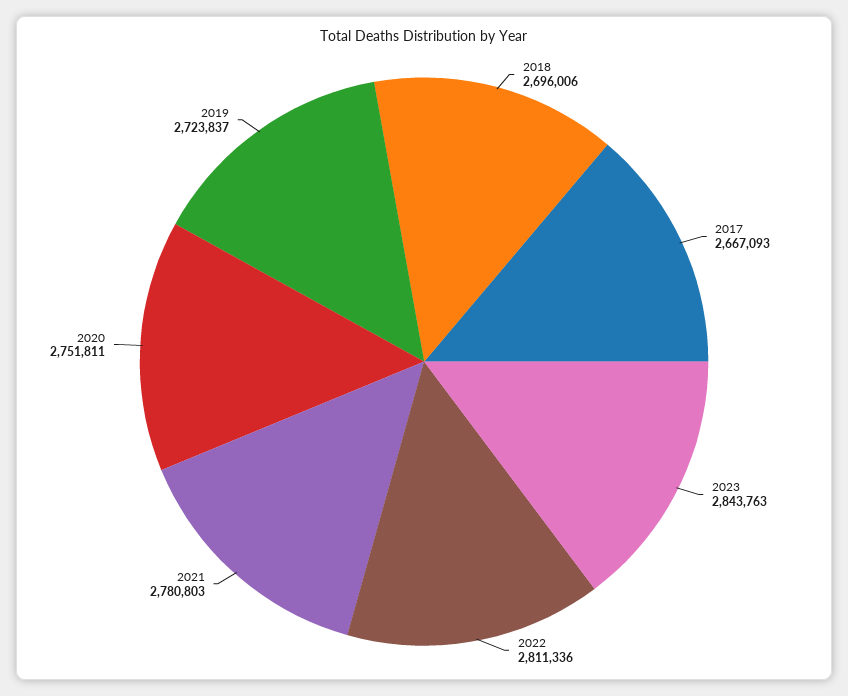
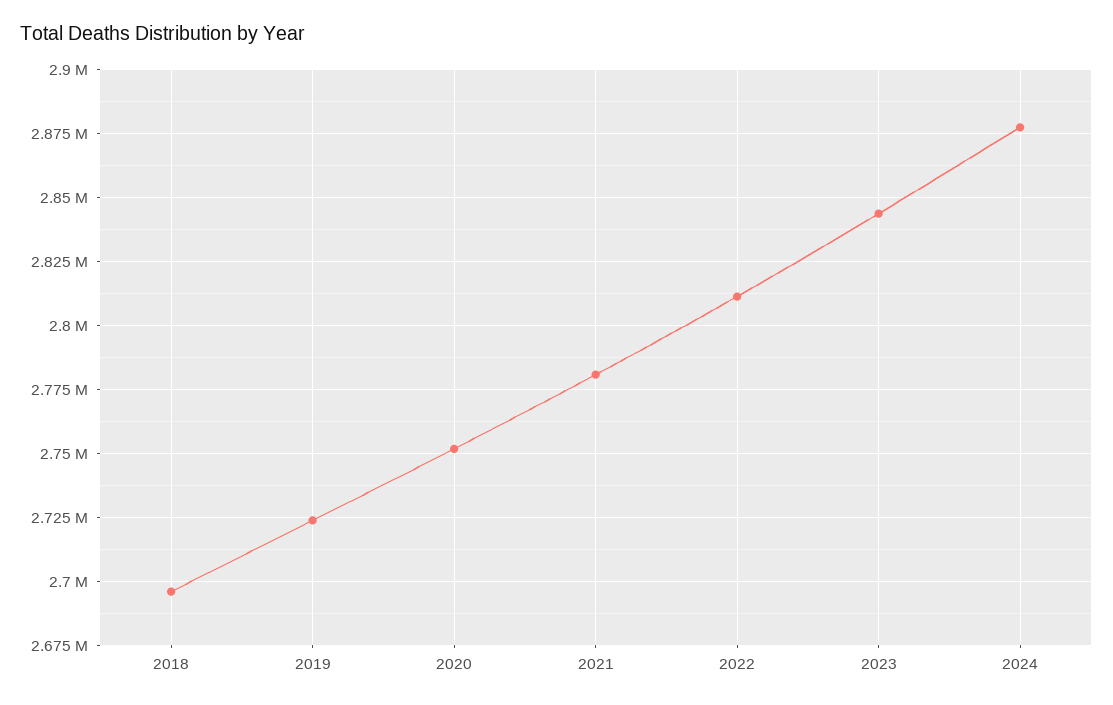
2017: 2667093 -> none
2024: none -> 2877500

